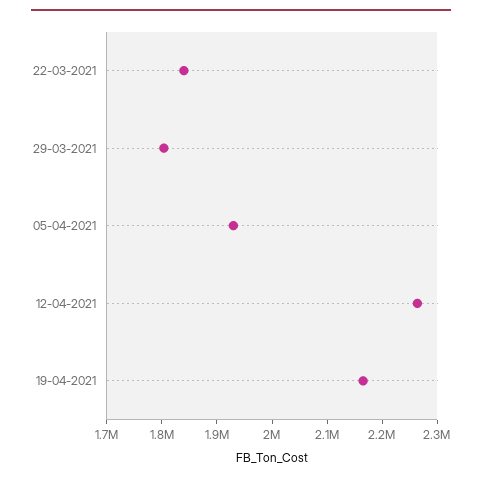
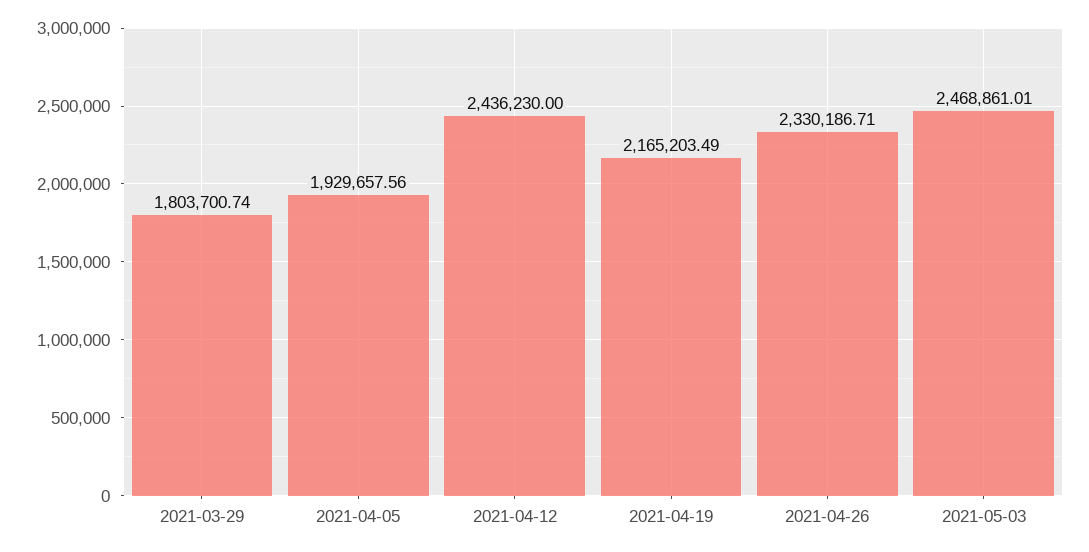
22-03-2021: 1840000 -> none
12-04-2021: 2260000 -> 2436230
2021-04-26: none -> 2330186.71
2021-05-03: none -> 2468861.01

